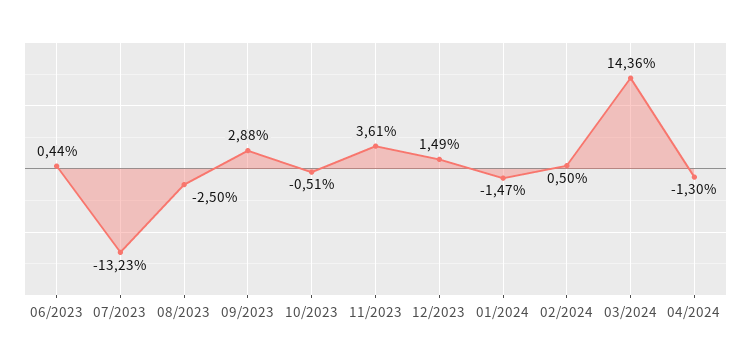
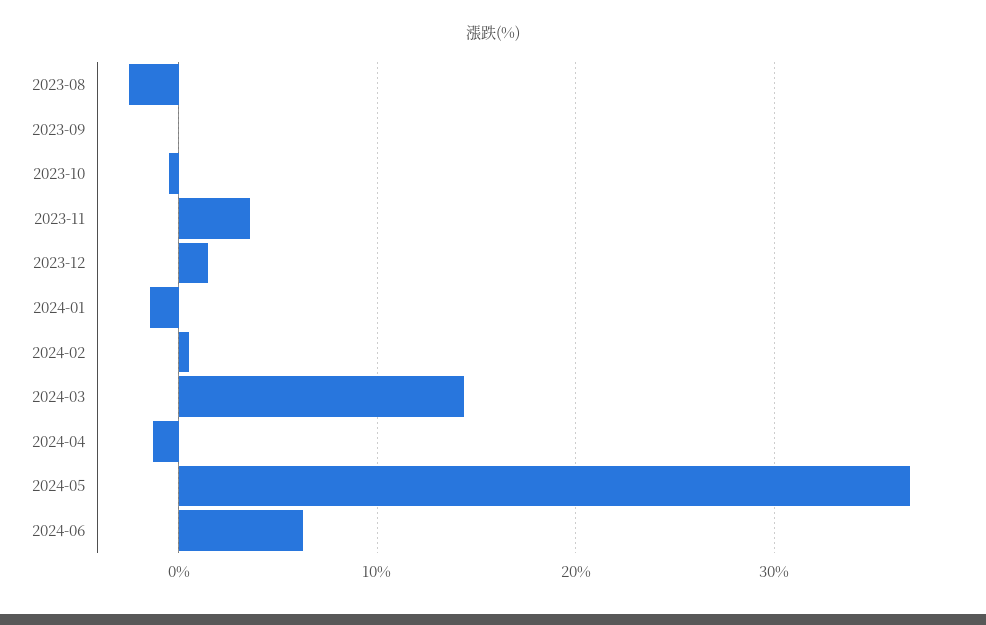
06/2023: 0.44 -> none
07/2023: -13.23 -> none
09/2023: 2.88 -> 0
2024-05: none -> 37
2024-06: none -> 6

